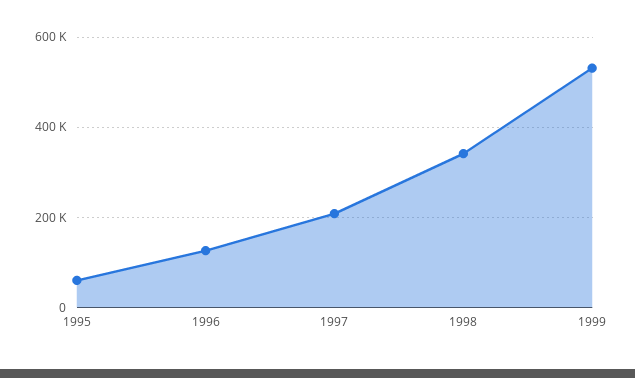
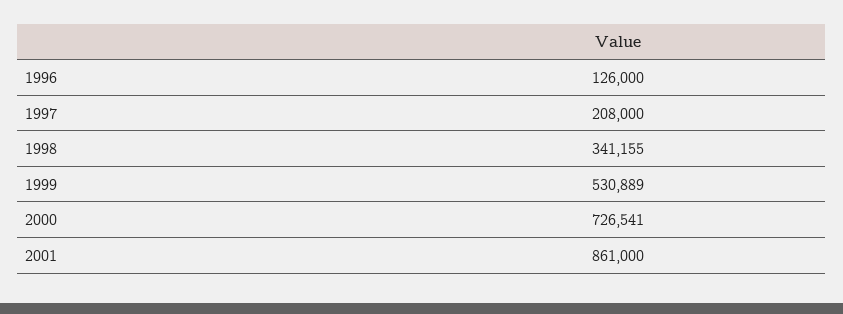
1995: 60000 -> none
2000: none -> 726541
2001: none -> 861000

